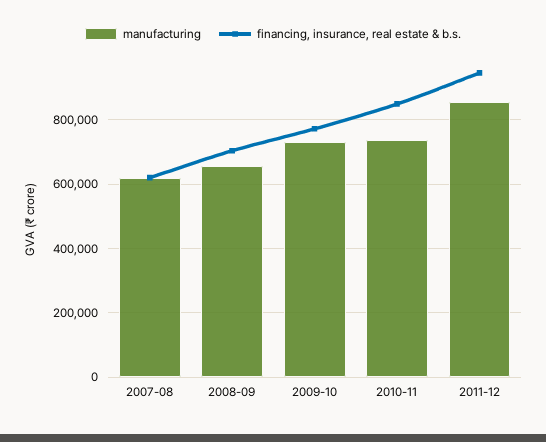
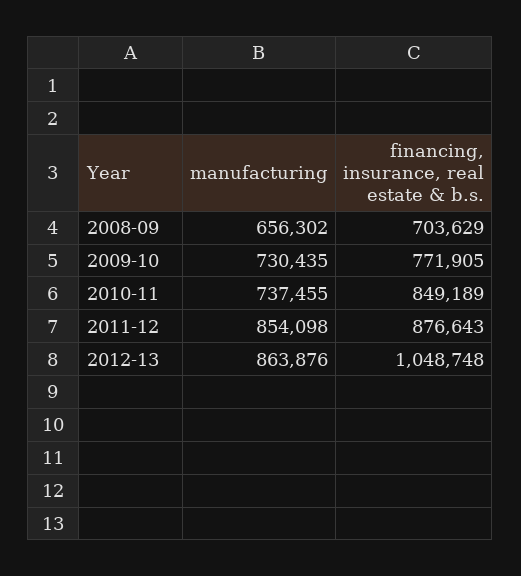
manufacturing, 2007-08: 620000 -> none
financing, insurance, real estate & b.s., 2007-08: 620000 -> none
financing, insurance, real estate & b.s., 2011-12: 940000 -> 876643
manufacturing, 2012-13: none -> 863876
financing, insurance, real estate & b.s., 2012-13: none -> 1048748

